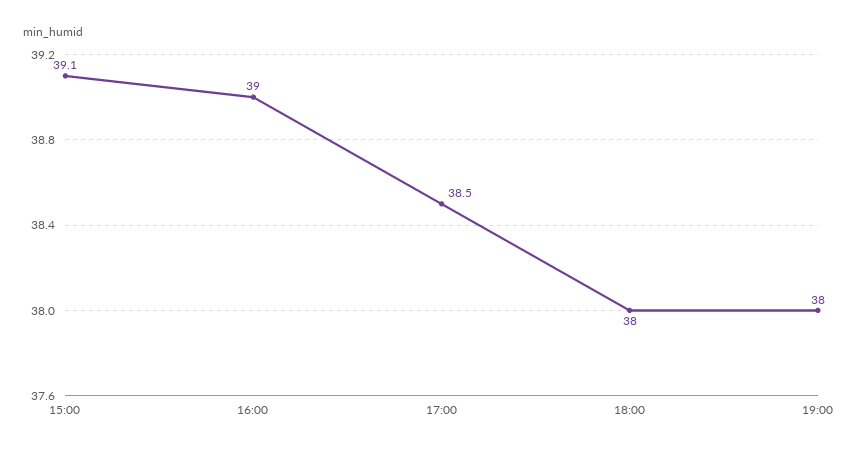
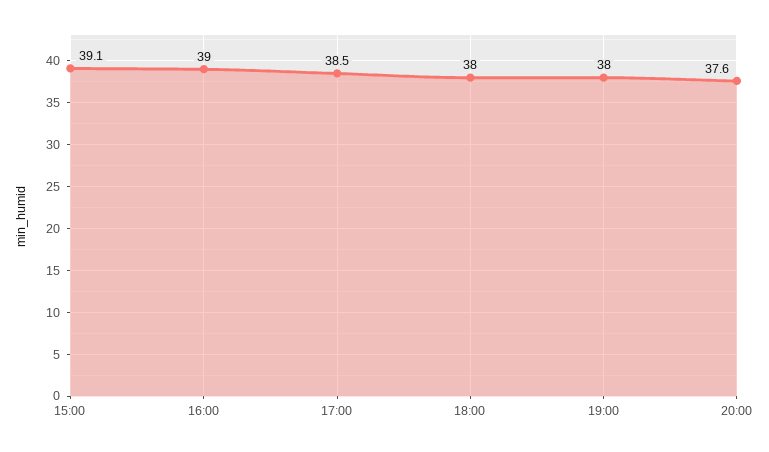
20:00: none -> 37.6

